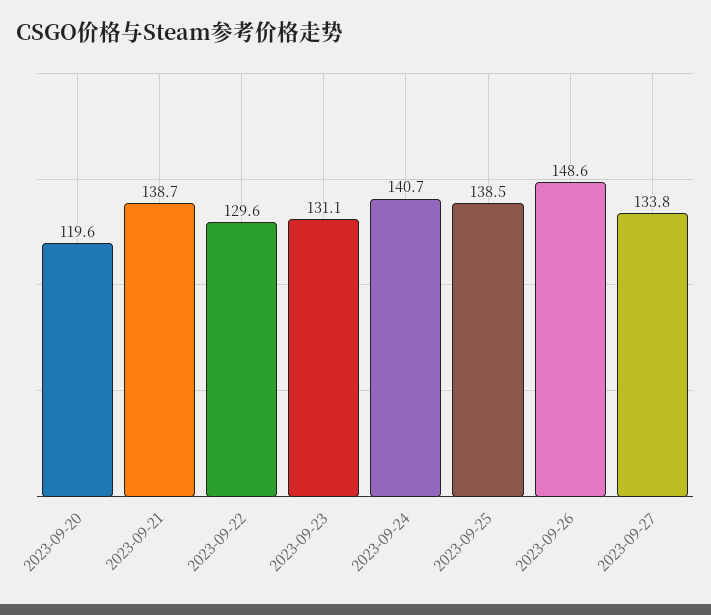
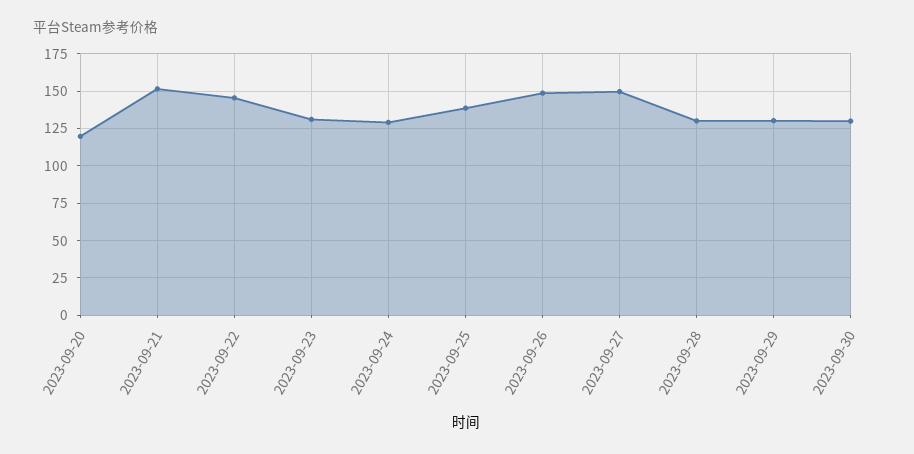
2023-09-21: 138.7 -> 150
2023-09-22: 129.6 -> 145
2023-09-24: 140.7 -> 130
2023-09-27: 133.8 -> 150
2023-09-28: none -> 130
2023-09-29: none -> 130
2023-09-30: none -> 130

